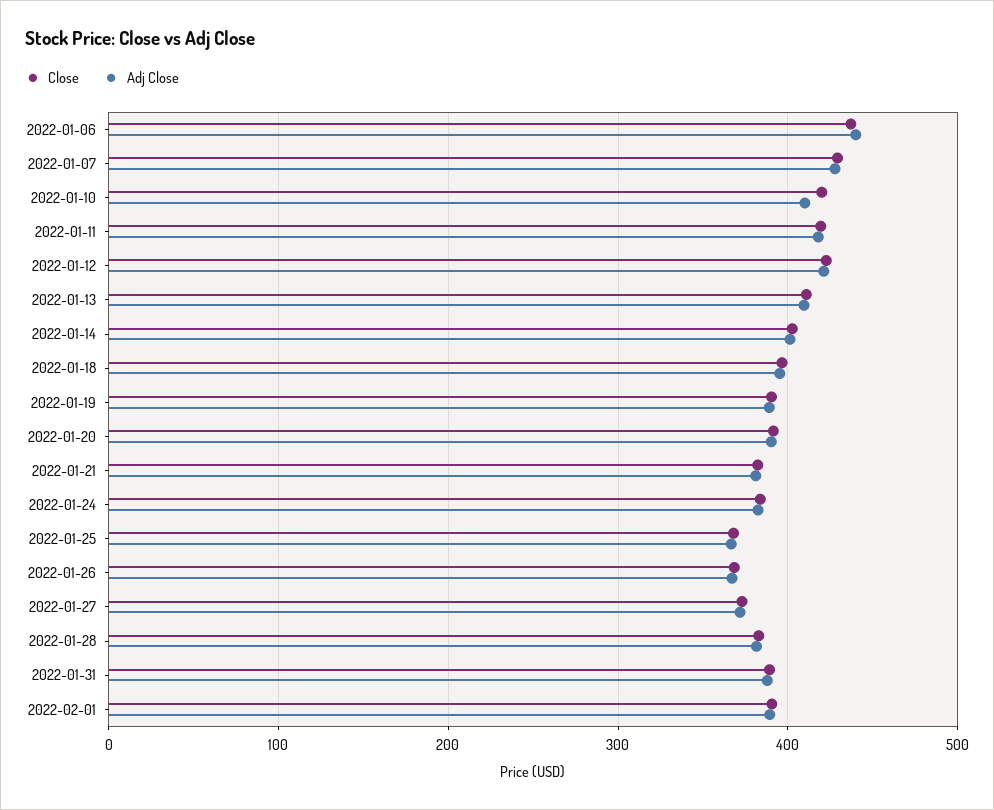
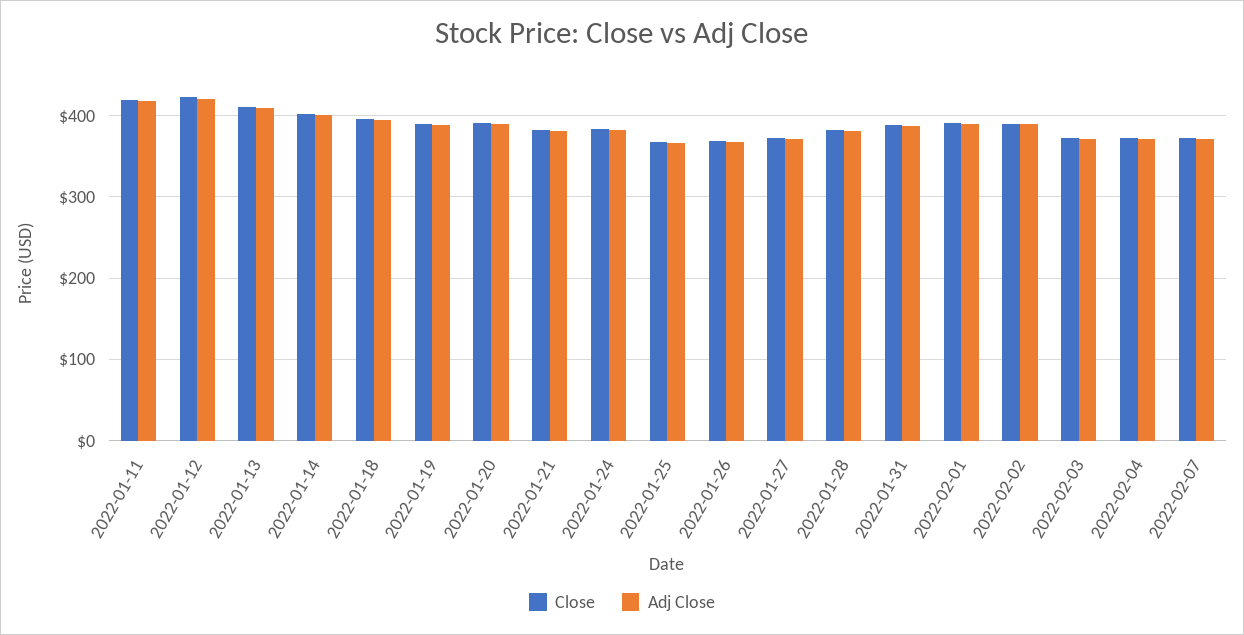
Close, 2022-01-06: 440 -> none
Adj Close, 2022-01-06: 440 -> none
Close, 2022-01-07: 430 -> none
Adj Close, 2022-01-07: 430 -> none
Close, 2022-01-10: 420 -> none
Adj Close, 2022-01-10: 410 -> none
Close, 2022-02-02: none -> 390
Adj Close, 2022-02-02: none -> 390
Close, 2022-02-03: none -> 370
Adj Close, 2022-02-03: none -> 370
Close, 2022-02-04: none -> 370
Adj Close, 2022-02-04: none -> 370
Close, 2022-02-07: none -> 370
Adj Close, 2022-02-07: none -> 370

